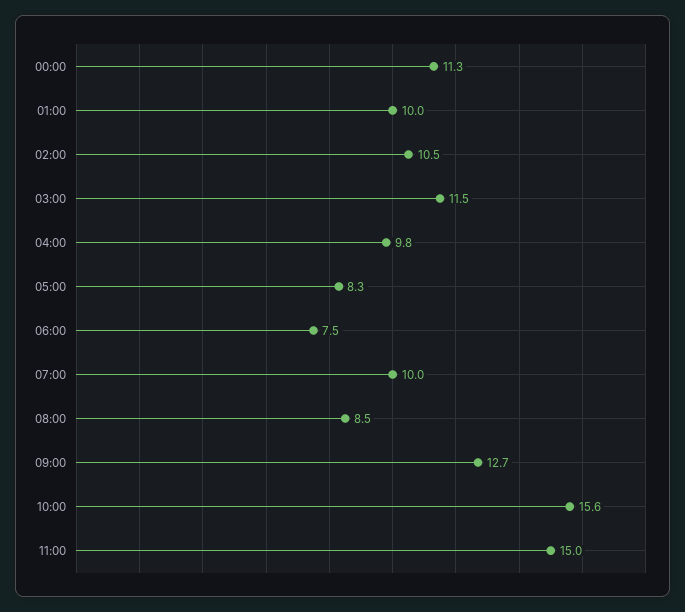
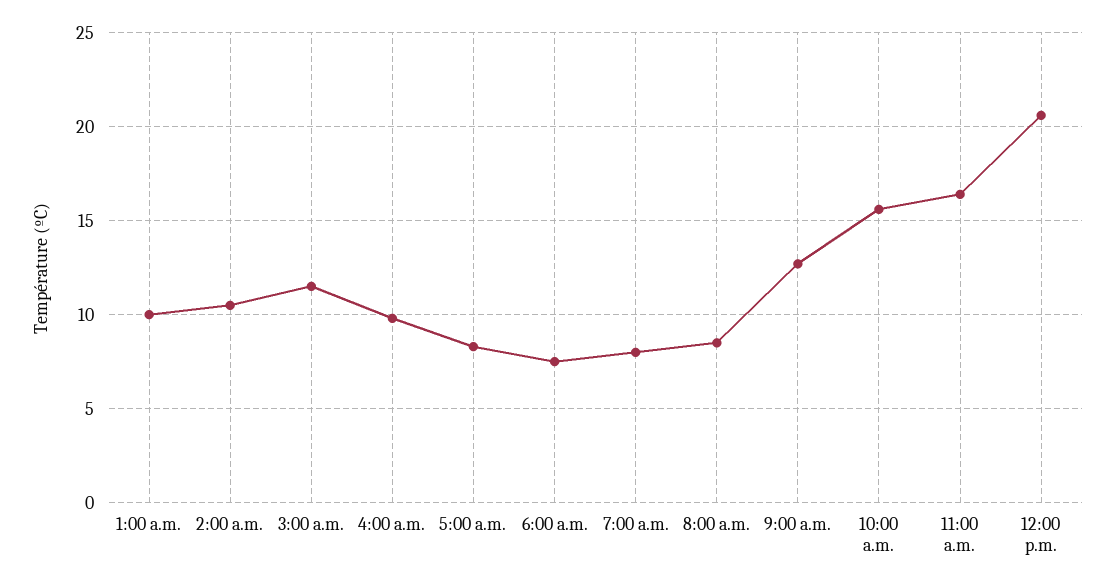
00:00: 11.3 -> none
07:00: 10 -> 8
11:00: 15 -> 16.5
12:00 p.m.: none -> 20.5

